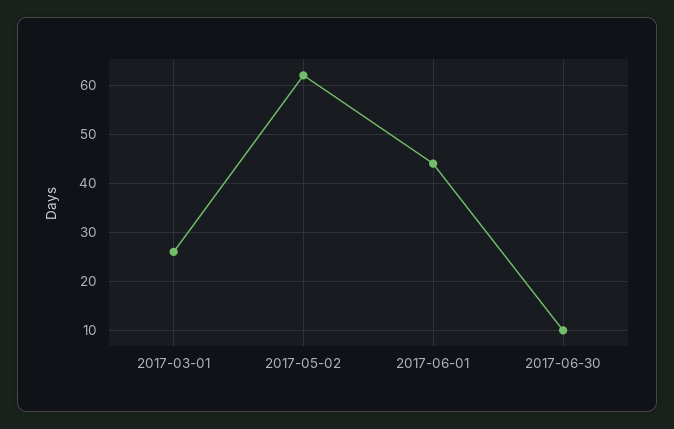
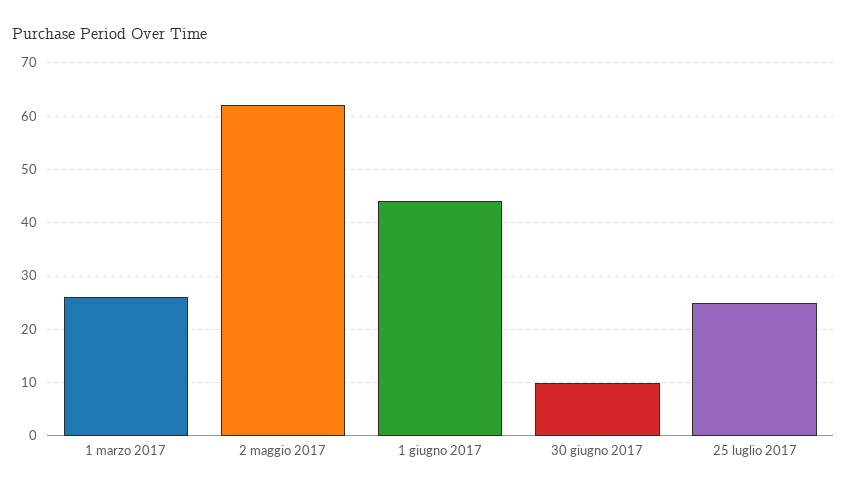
25 luglio 2017: none -> 25

